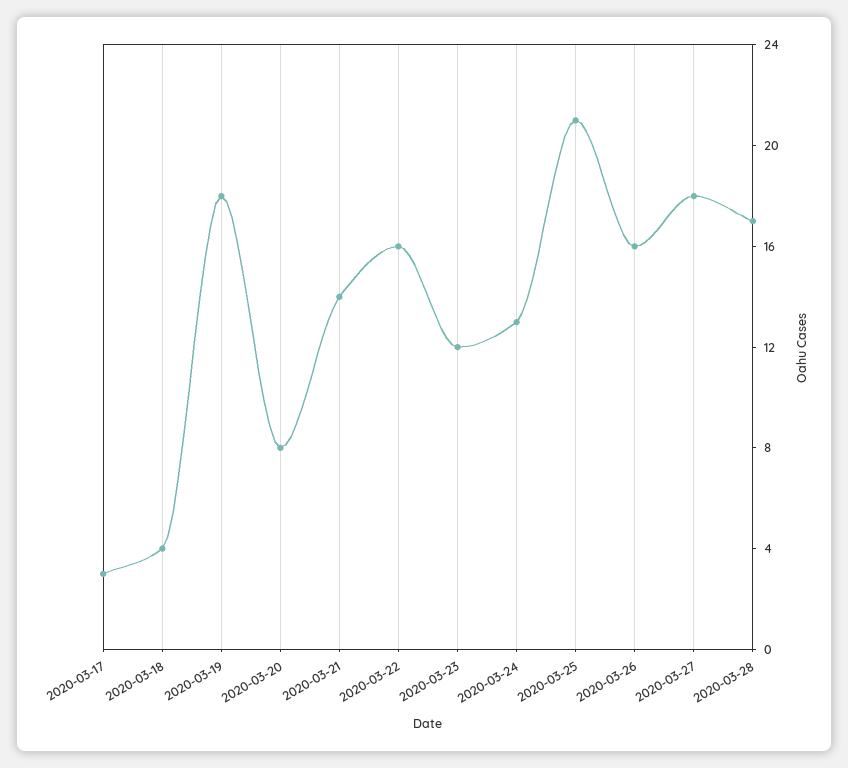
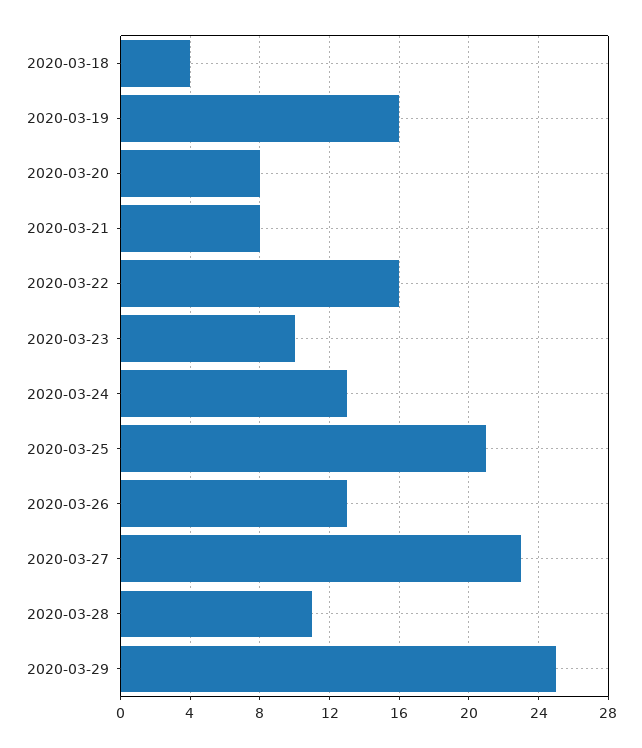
2020-03-17: 3 -> none
2020-03-19: 18 -> 16
2020-03-21: 14 -> 8
2020-03-23: 12 -> 10
2020-03-26: 16 -> 13
2020-03-27: 18 -> 23
2020-03-28: 17 -> 11
2020-03-29: none -> 25

